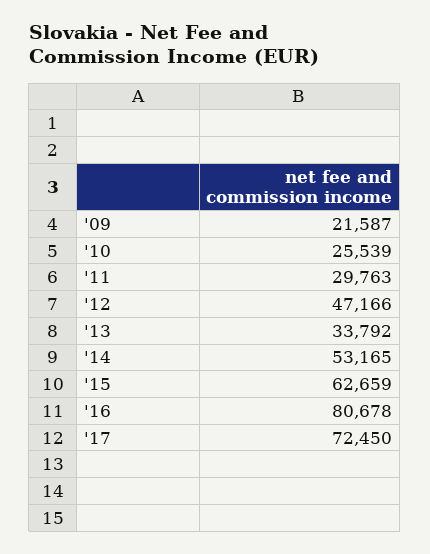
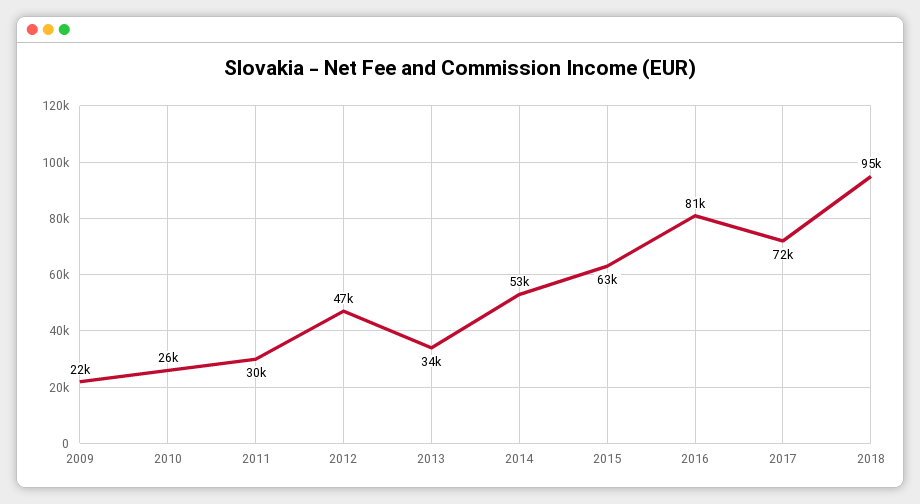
2018: none -> 95000

